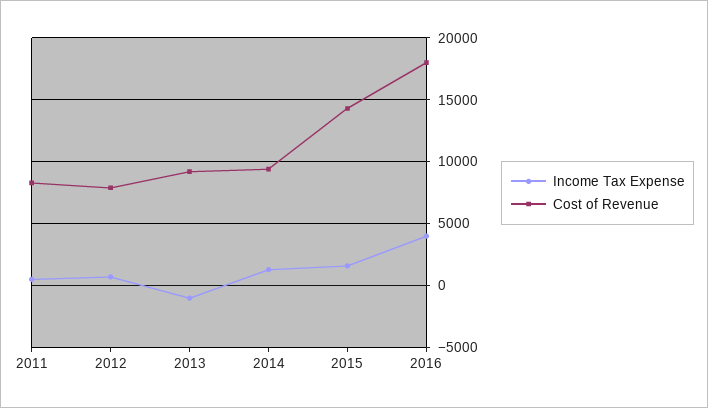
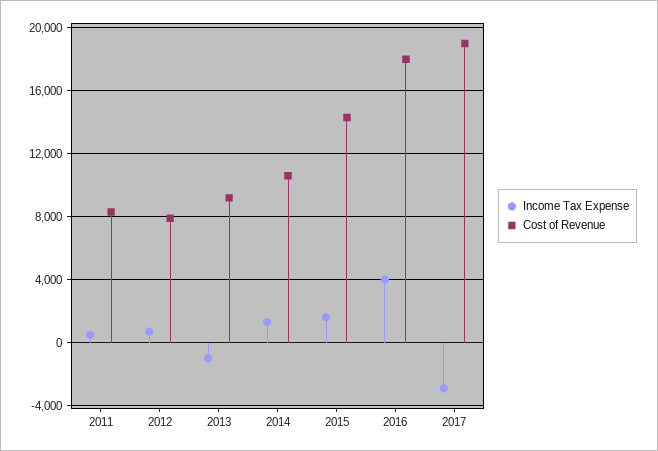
Cost of Revenue, 2014: 9500 -> 10500
Income Tax Expense, 2017: none -> -3000
Cost of Revenue, 2017: none -> 19000

